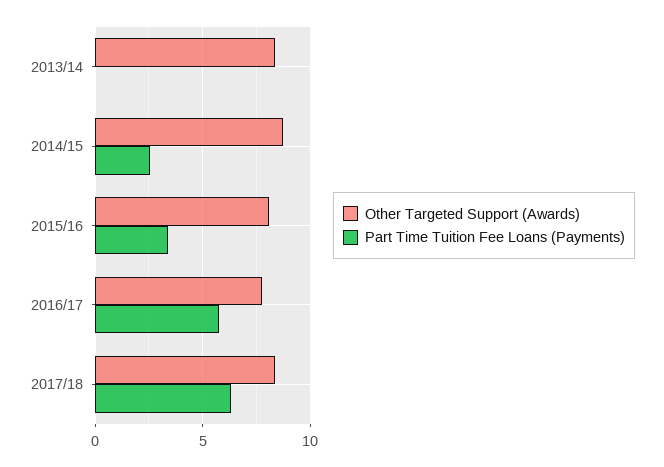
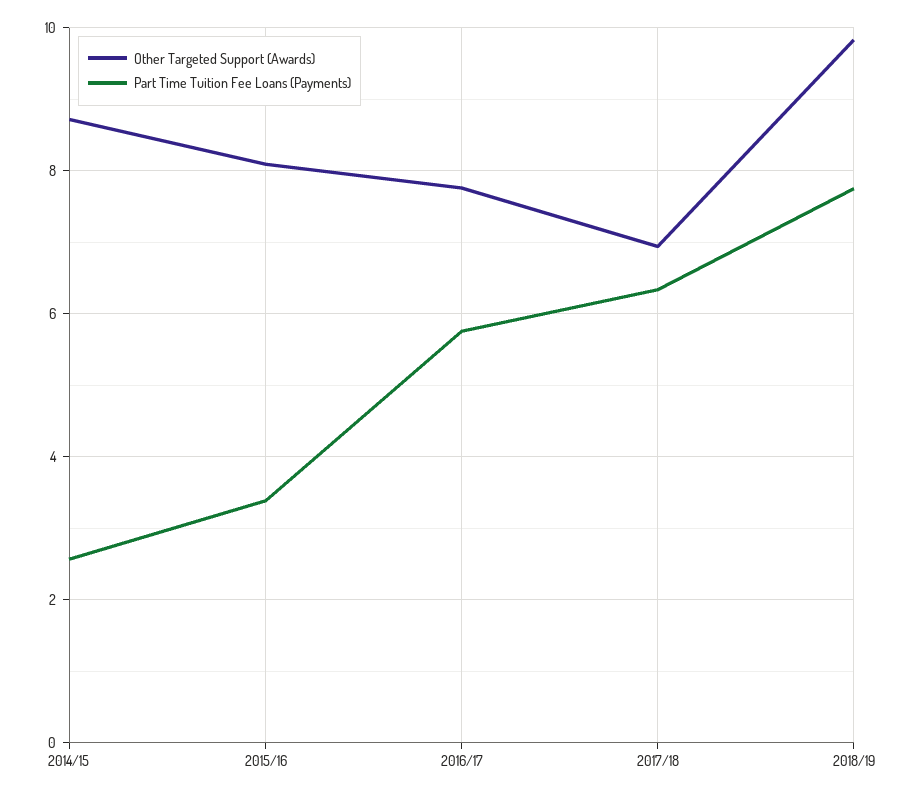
Other Targeted Support (Awards), 2013/14: 8.5 -> none
Part Time Tuition Fee Loans (Payments), 2013/14: 0 -> none
Other Targeted Support (Awards), 2017/18: 8.5 -> 7
Other Targeted Support (Awards), 2018/19: none -> 9.8
Part Time Tuition Fee Loans (Payments), 2018/19: none -> 7.8

